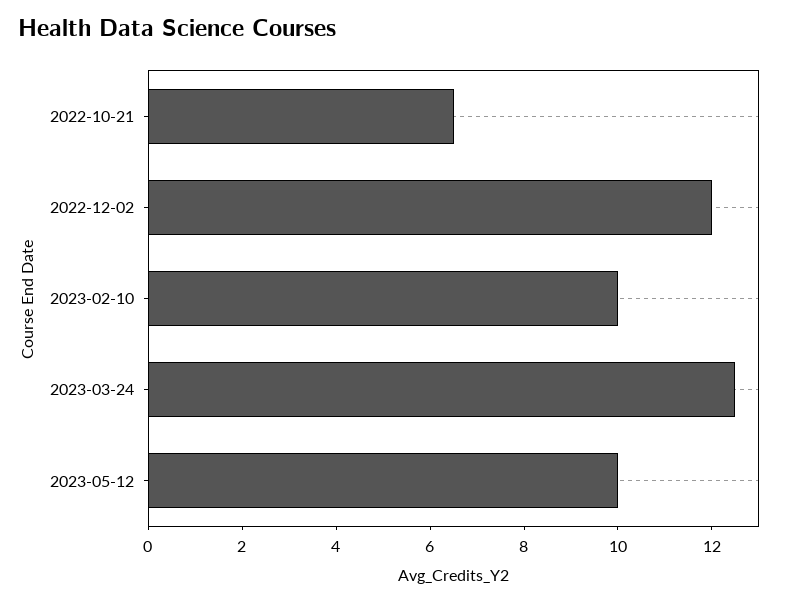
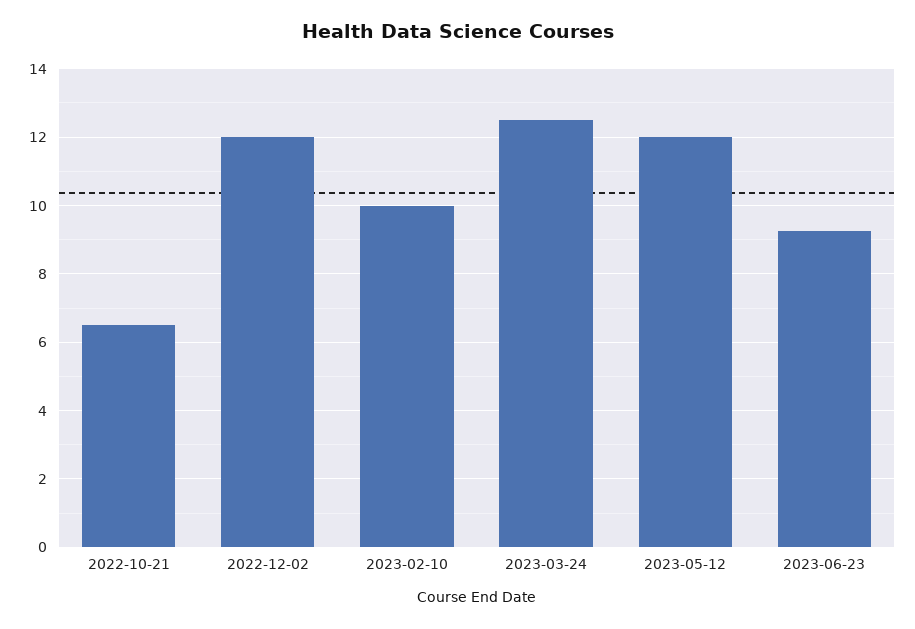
2023-05-12: 10 -> 12
2023-06-23: none -> 9.2

